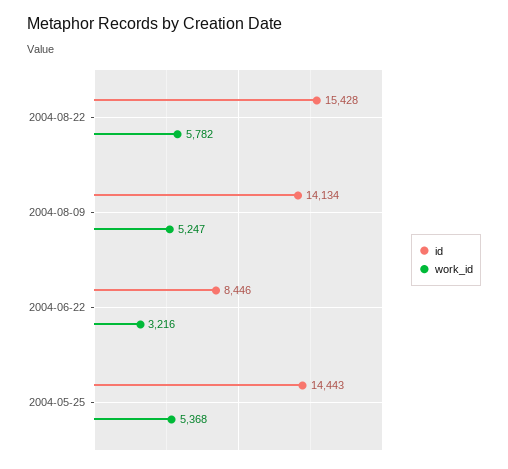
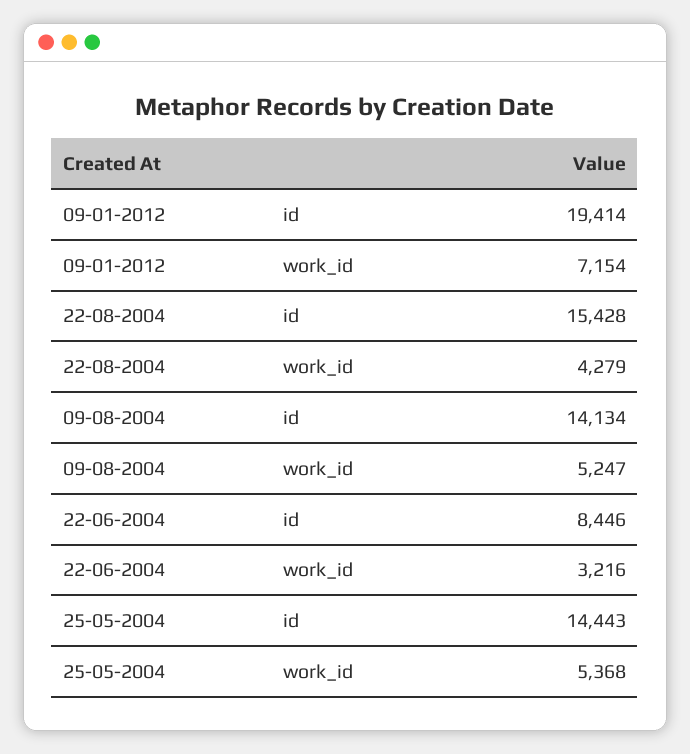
work_id, 2004-08-22: 5782 -> 4279
id, 09-01-2012: none -> 19414
work_id, 09-01-2012: none -> 7154

